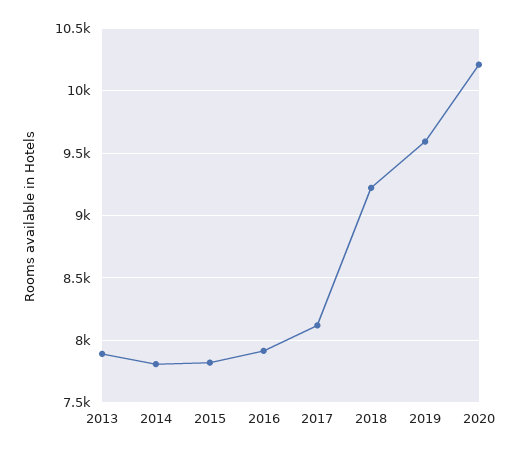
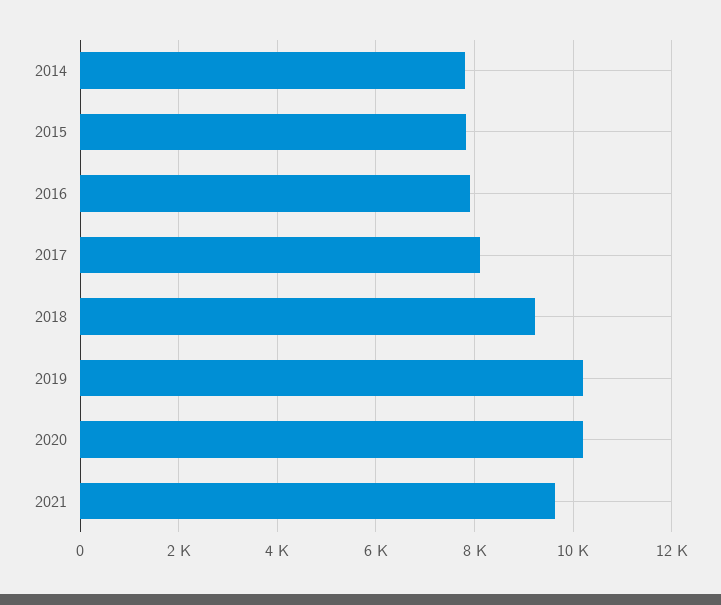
2013: 7900 -> none
2019: 9600 -> 10200
2021: none -> 9600

